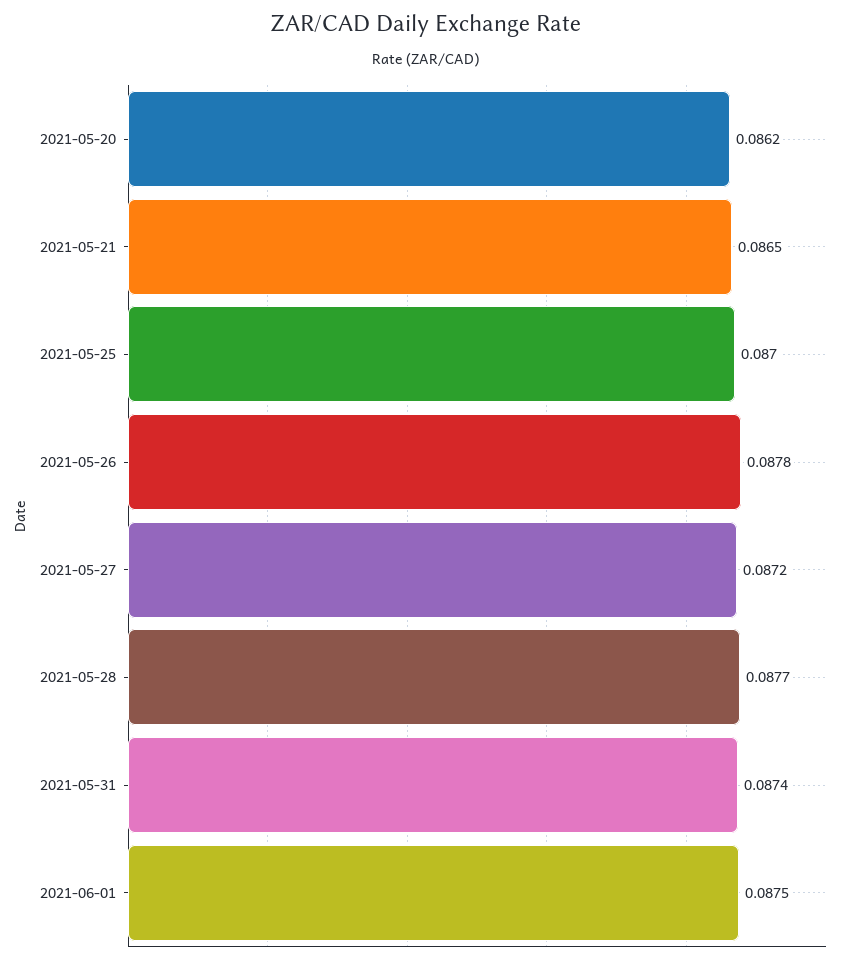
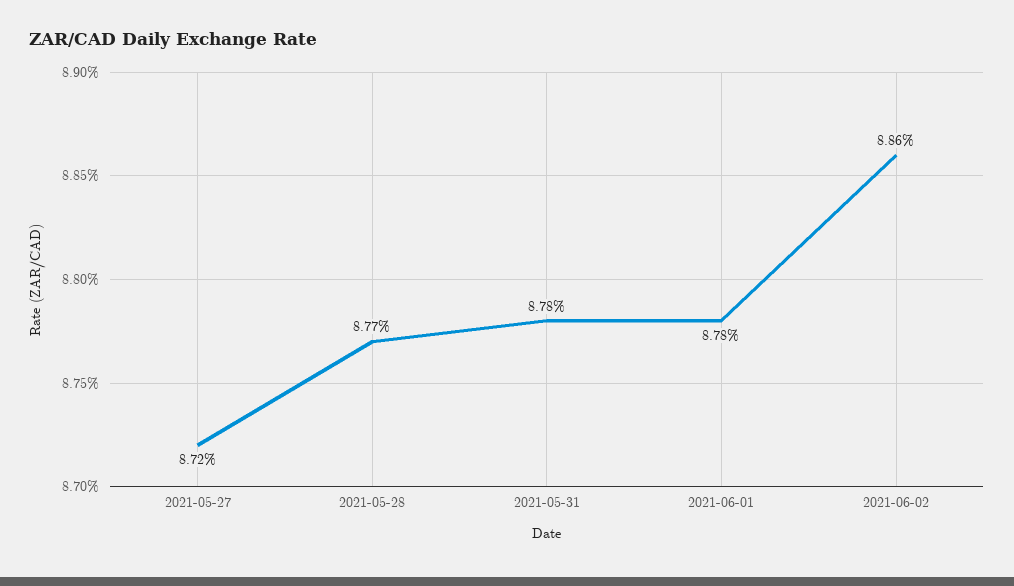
2021-05-20: 0.0862 -> none
2021-05-21: 0.0865 -> none
2021-05-25: 0.087 -> none
2021-05-26: 0.0878 -> none
2021-05-31: 0.0874 -> 0.0878
2021-06-01: 0.0875 -> 0.0878
2021-06-02: none -> 0.0886

